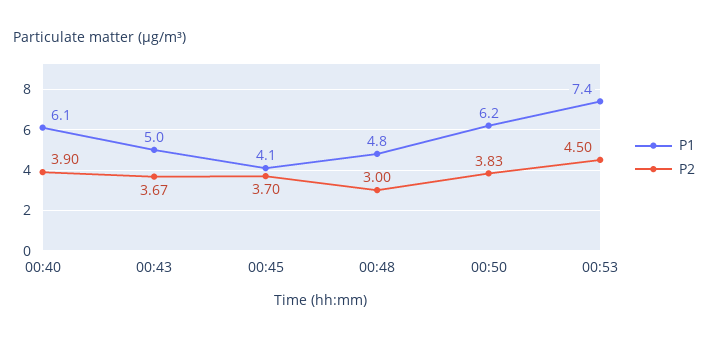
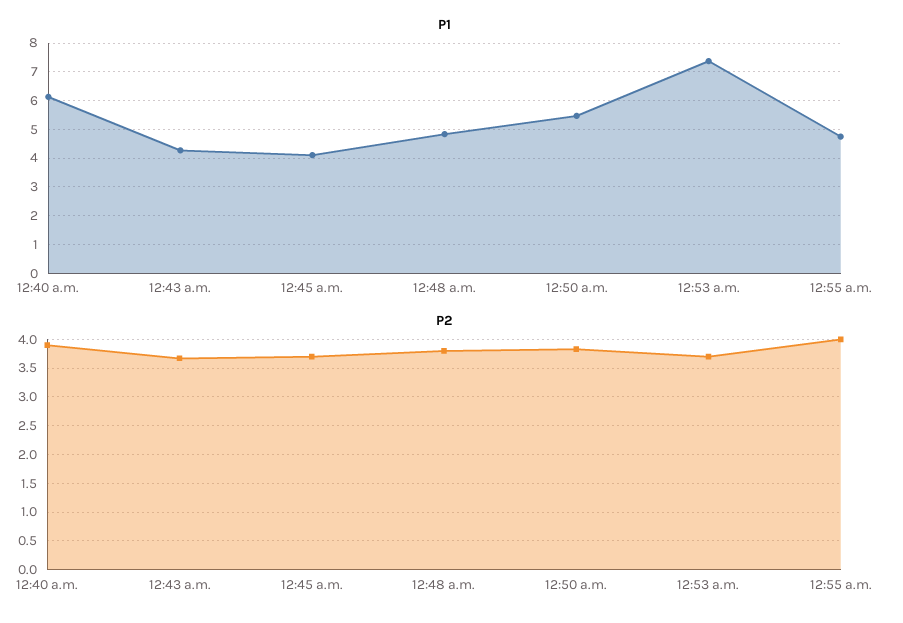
P1, 00:43: 5 -> 4.25
P2, 00:48: 3 -> 3.75
P1, 00:50: 6.2 -> 5.5
P2, 00:53: 4.5 -> 3.75
P1, 12:55 a.m.: none -> 4.75
P2, 12:55 a.m.: none -> 4

